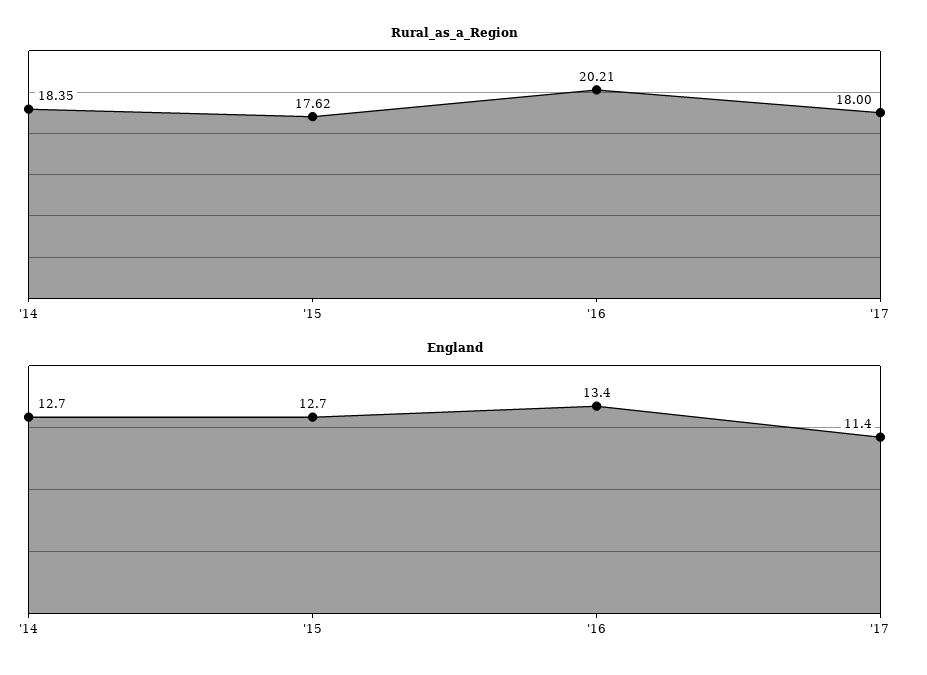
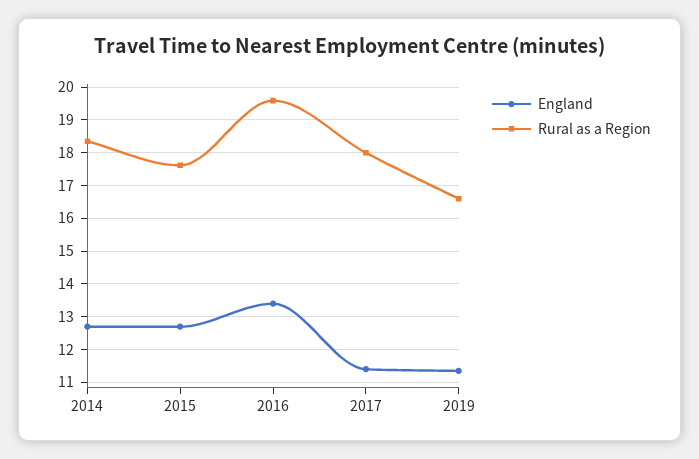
Rural_as_a_Region, '16: 20.21 -> 19.6
England, 2019: none -> 11.4
Rural_as_a_Region, 2019: none -> 16.6

